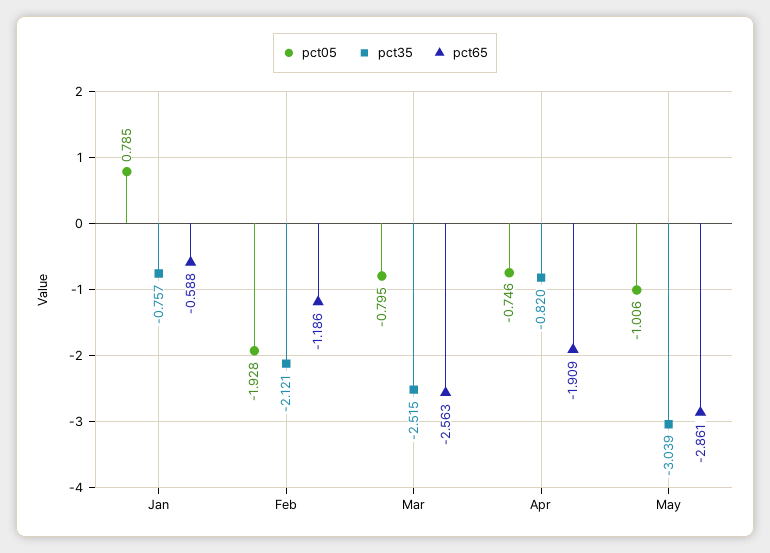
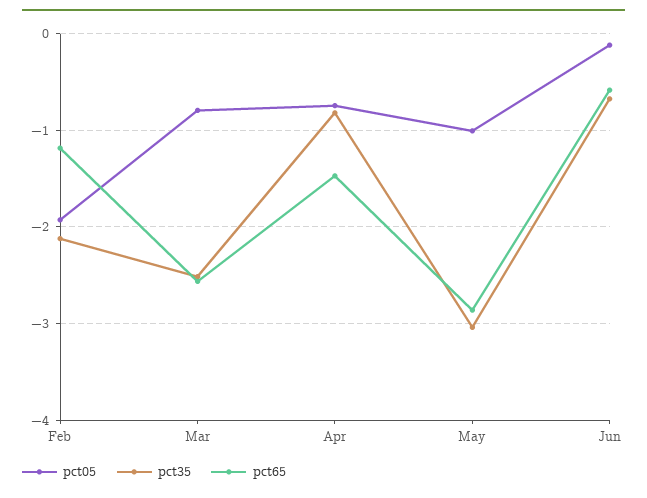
pct05, Jan: 0.785 -> none
pct35, Jan: -0.757 -> none
pct65, Jan: -0.588 -> none
pct65, Apr: -1.909 -> -1.5
pct05, Jun: none -> -0.1
pct35, Jun: none -> -0.7
pct65, Jun: none -> -0.6

